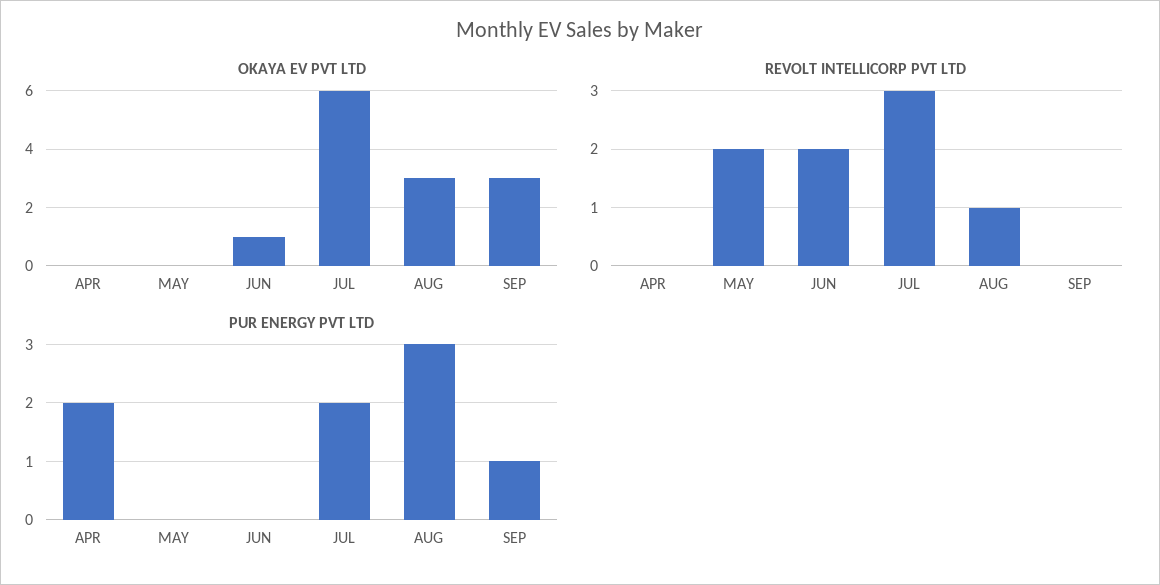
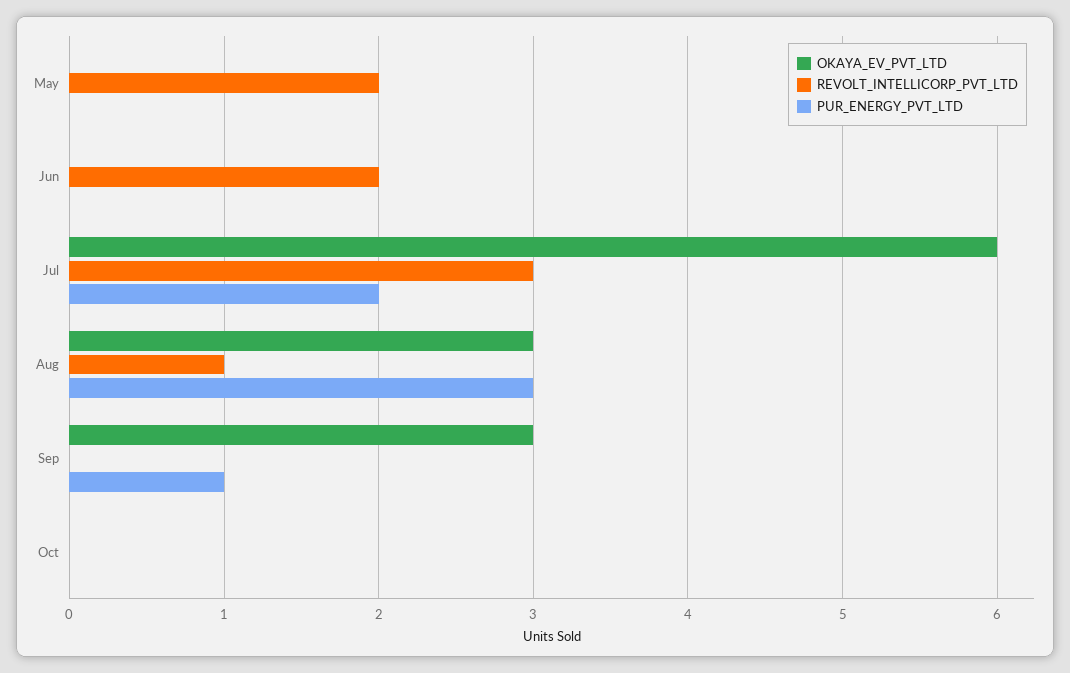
OKAYA EV PVT LTD, APR: 0 -> none
OKAYA EV PVT LTD, JUN: 1 -> 0
REVOLT INTELLICORP PVT LTD, APR: 0 -> none
PUR ENERGY PVT LTD, APR: 2 -> none
OKAYA EV PVT LTD, Oct: none -> 0
REVOLT INTELLICORP PVT LTD, Oct: none -> 0
PUR ENERGY PVT LTD, Oct: none -> 0

